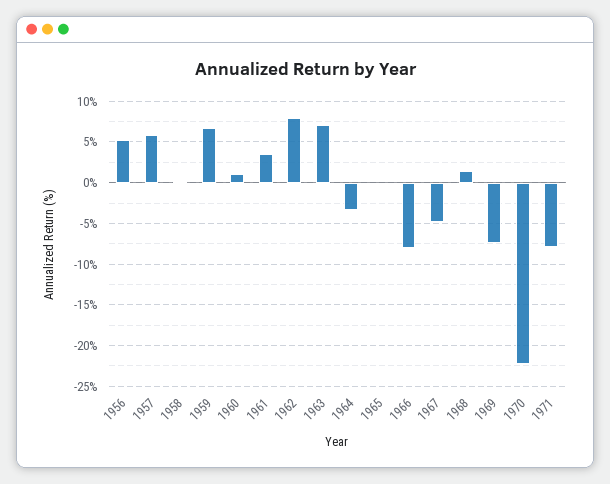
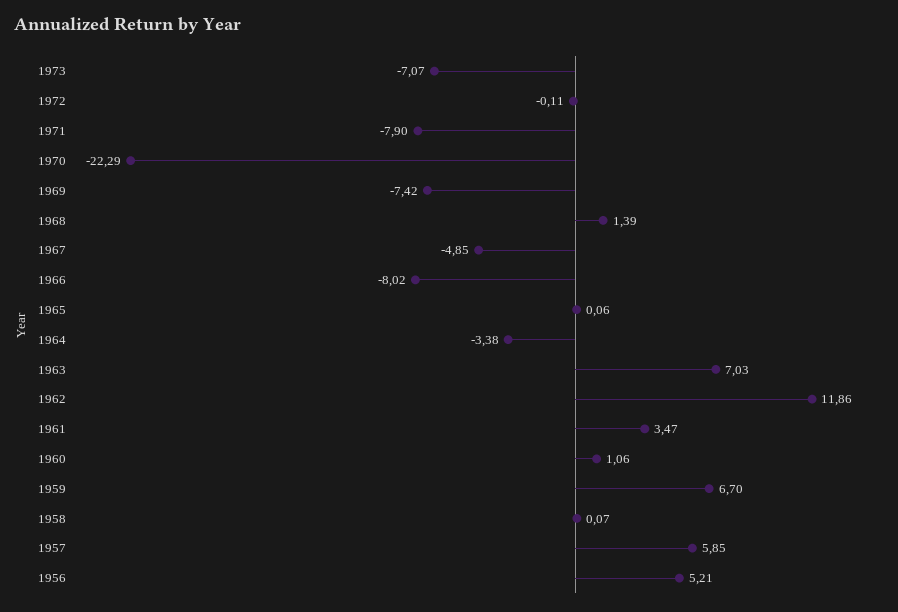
1962: 8 -> 11.86
1973: none -> -7.07
1972: none -> -0.11

